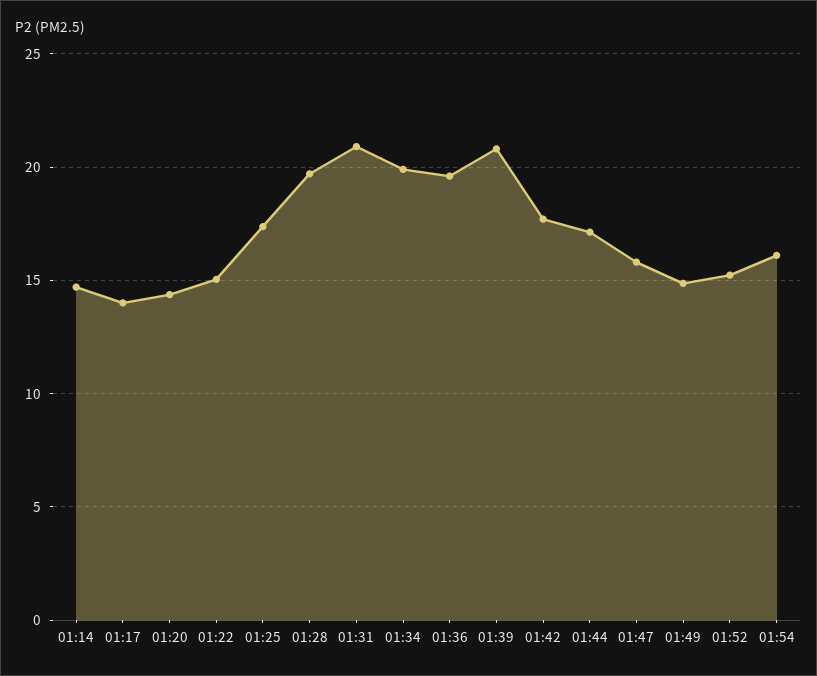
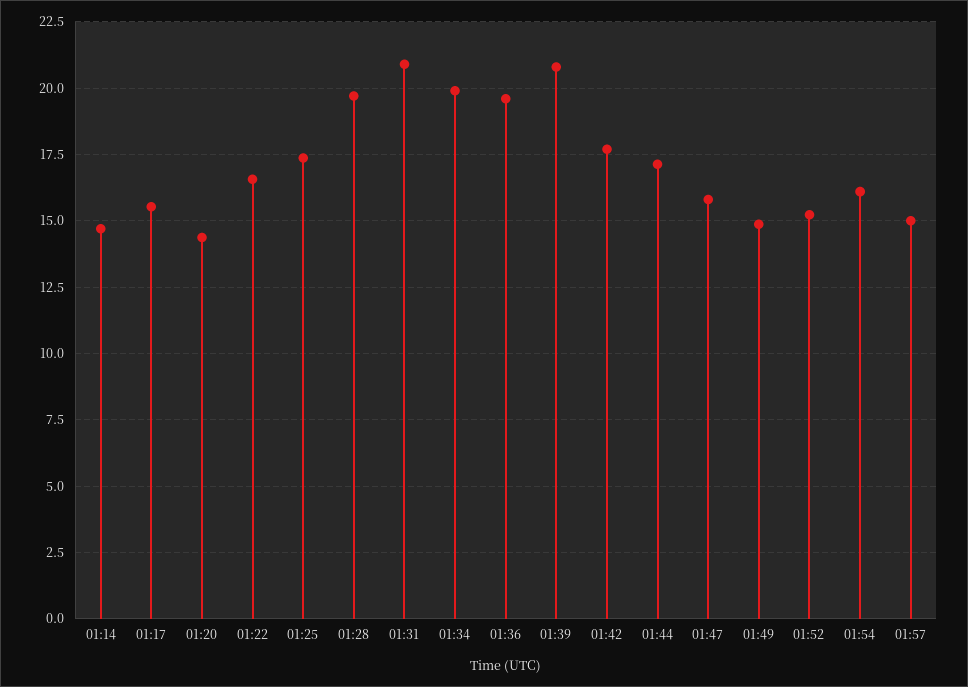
01:17: 14 -> 15.5
01:22: 15 -> 16.5
01:57: none -> 15

